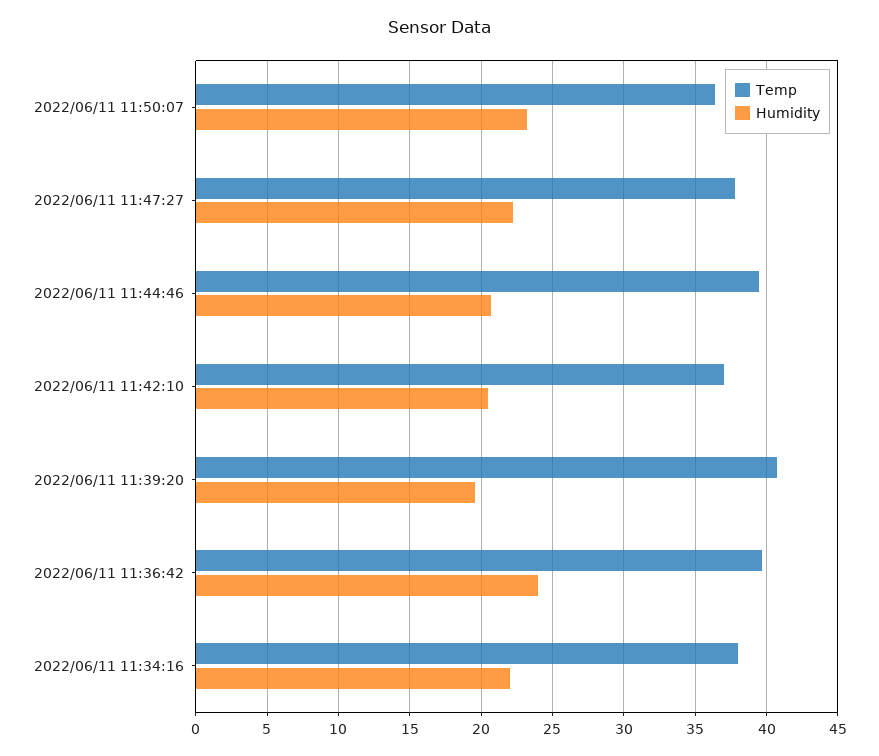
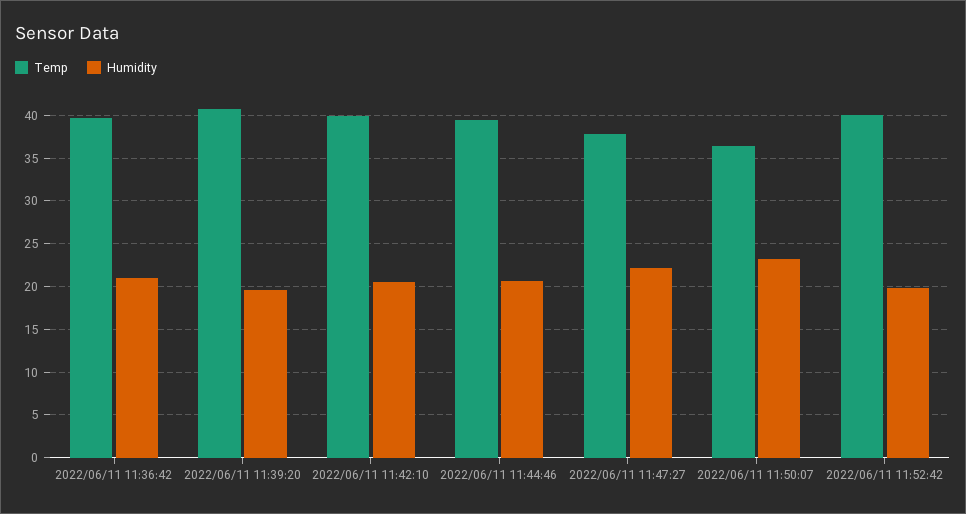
Temp, 2022/06/11 11:42:10: 37 -> 40
Humidity, 2022/06/11 11:36:42: 24 -> 21
Temp, 2022/06/11 11:34:16: 38 -> none
Humidity, 2022/06/11 11:34:16: 22 -> none
Temp, 2022/06/11 11:52:42: none -> 40
Humidity, 2022/06/11 11:52:42: none -> 20

